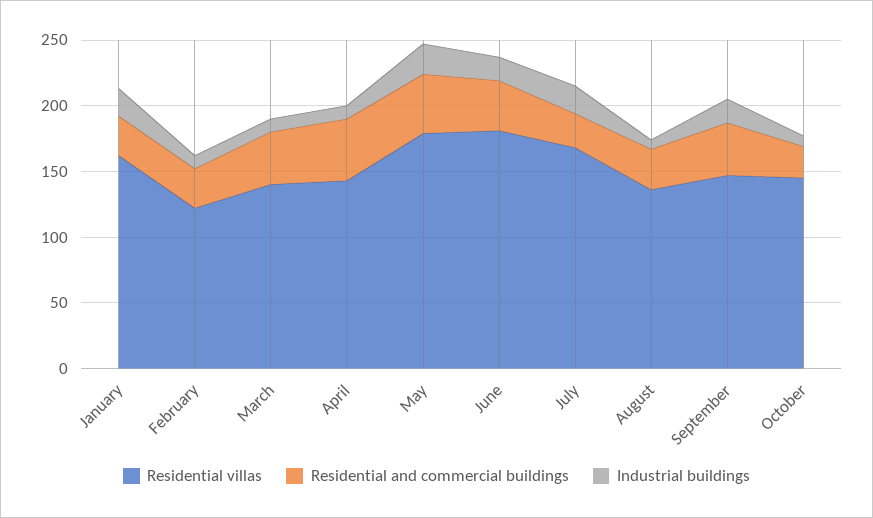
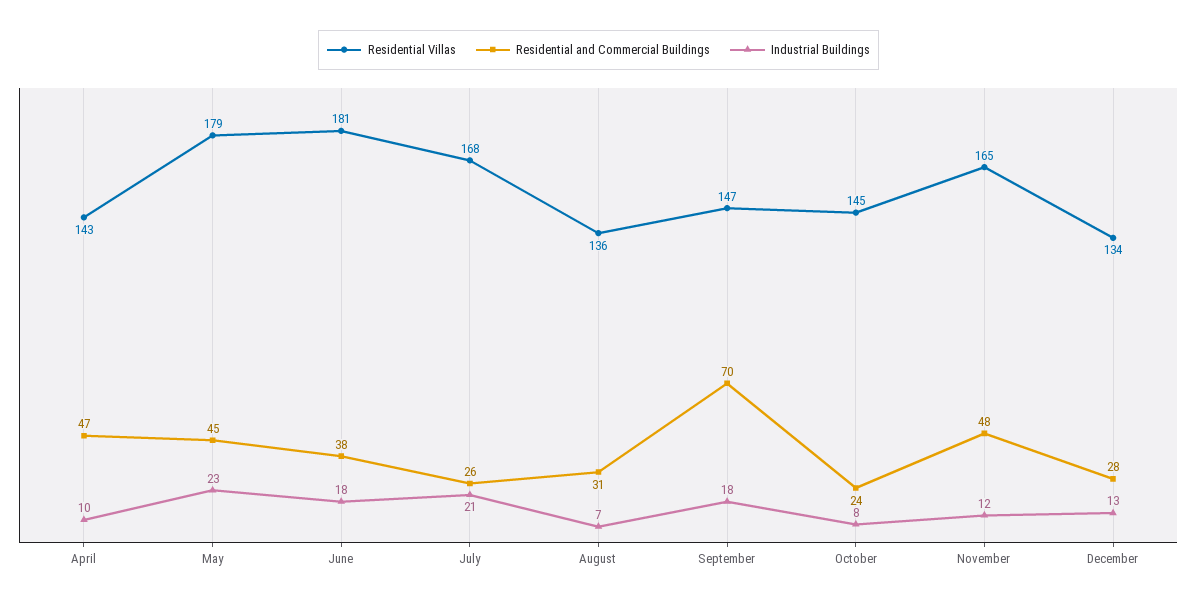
Residential villas, January: 160 -> none
Residential and commercial buildings, January: 30 -> none
Industrial buildings, January: 20 -> none
Residential villas, February: 120 -> none
Residential and commercial buildings, February: 30 -> none
Industrial buildings, February: 10 -> none
Residential villas, March: 140 -> none
Residential and commercial buildings, March: 40 -> none
Industrial buildings, March: 10 -> none
Residential and commercial buildings, September: 40 -> 70
Residential villas, November: none -> 165
Residential and commercial buildings, November: none -> 48
Industrial buildings, November: none -> 12
Residential villas, December: none -> 134
Residential and commercial buildings, December: none -> 28
Industrial buildings, December: none -> 13

